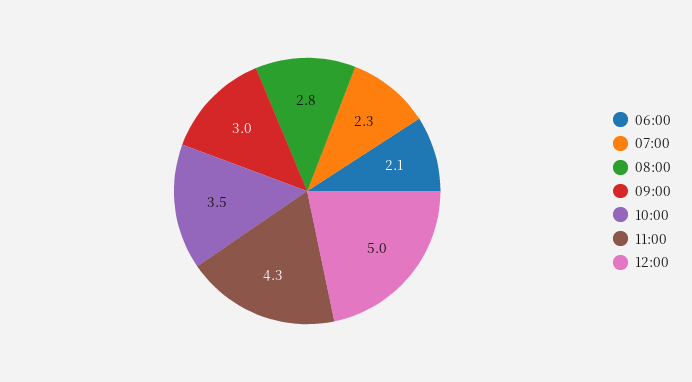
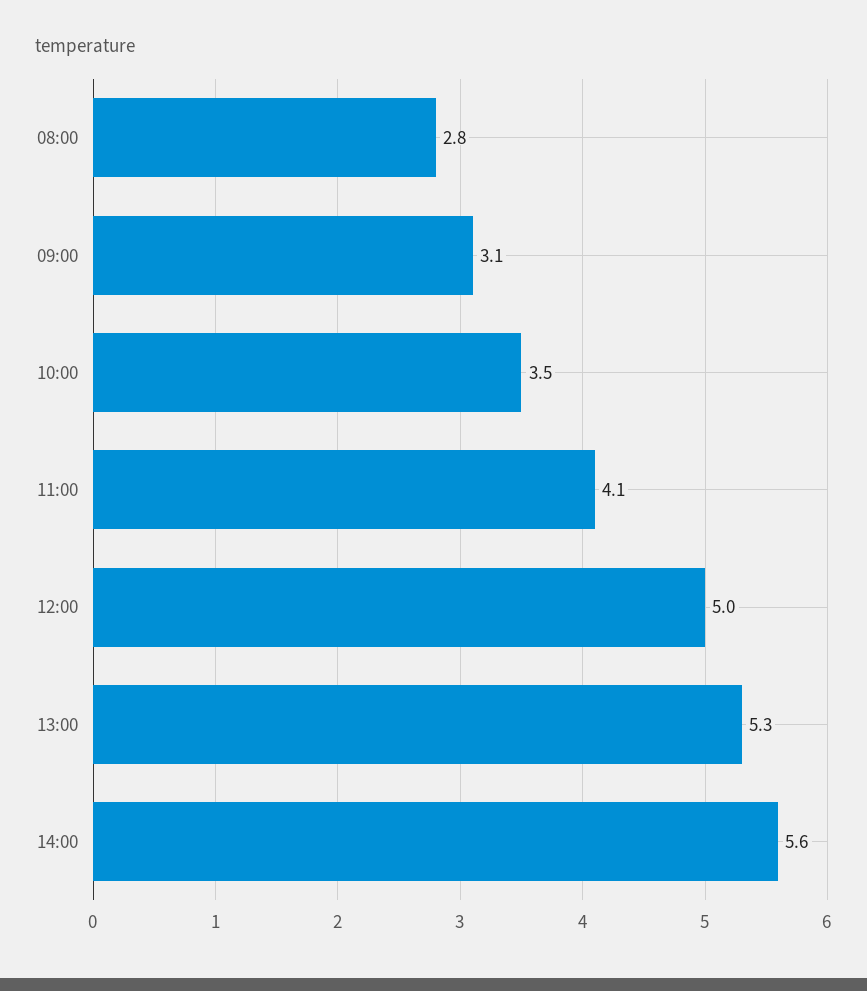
06:00: 2.1 -> none
07:00: 2.3 -> none
09:00: 3 -> 3.1
11:00: 4.3 -> 4.1
13:00: none -> 5.3
14:00: none -> 5.6

